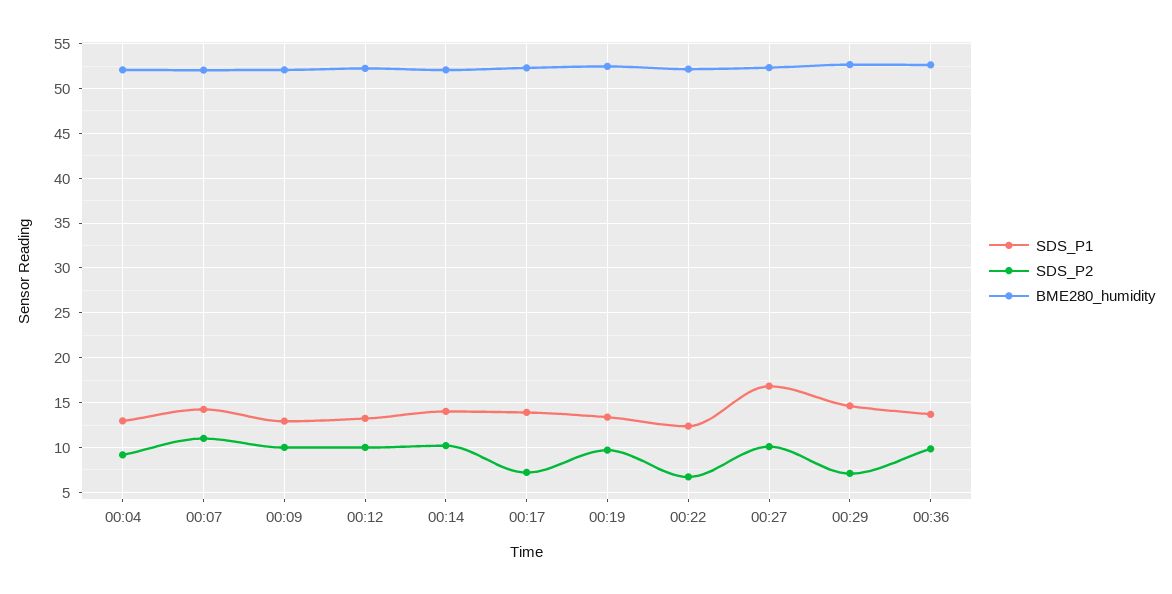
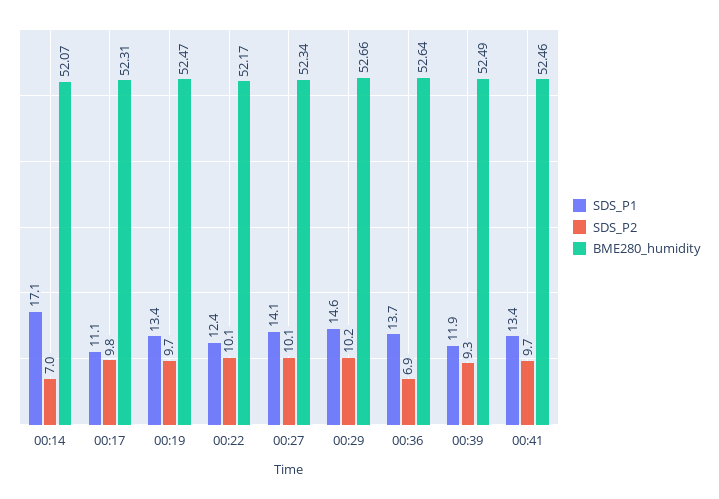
SDS_P1, 00:04: 13 -> none
SDS_P2, 00:04: 9 -> none
BME280_humidity, 00:04: 52 -> none
SDS_P1, 00:07: 14 -> none
SDS_P2, 00:07: 11 -> none
BME280_humidity, 00:07: 52 -> none
SDS_P1, 00:09: 13 -> none
SDS_P2, 00:09: 10 -> none
BME280_humidity, 00:09: 52 -> none
SDS_P1, 00:12: 13 -> none
SDS_P2, 00:12: 10 -> none
BME280_humidity, 00:12: 52 -> none
SDS_P1, 00:14: 14 -> 17.1
SDS_P2, 00:14: 10 -> 7
SDS_P1, 00:17: 14 -> 11.1
SDS_P2, 00:17: 7 -> 9.8
SDS_P2, 00:22: 7 -> 10.1
SDS_P1, 00:27: 17 -> 14.1
SDS_P2, 00:29: 7 -> 10.2
SDS_P2, 00:36: 10 -> 6.9
SDS_P1, 00:39: none -> 11.9
SDS_P2, 00:39: none -> 9.3
BME280_humidity, 00:39: none -> 52.49
SDS_P1, 00:41: none -> 13.4
SDS_P2, 00:41: none -> 9.7
BME280_humidity, 00:41: none -> 52.46

